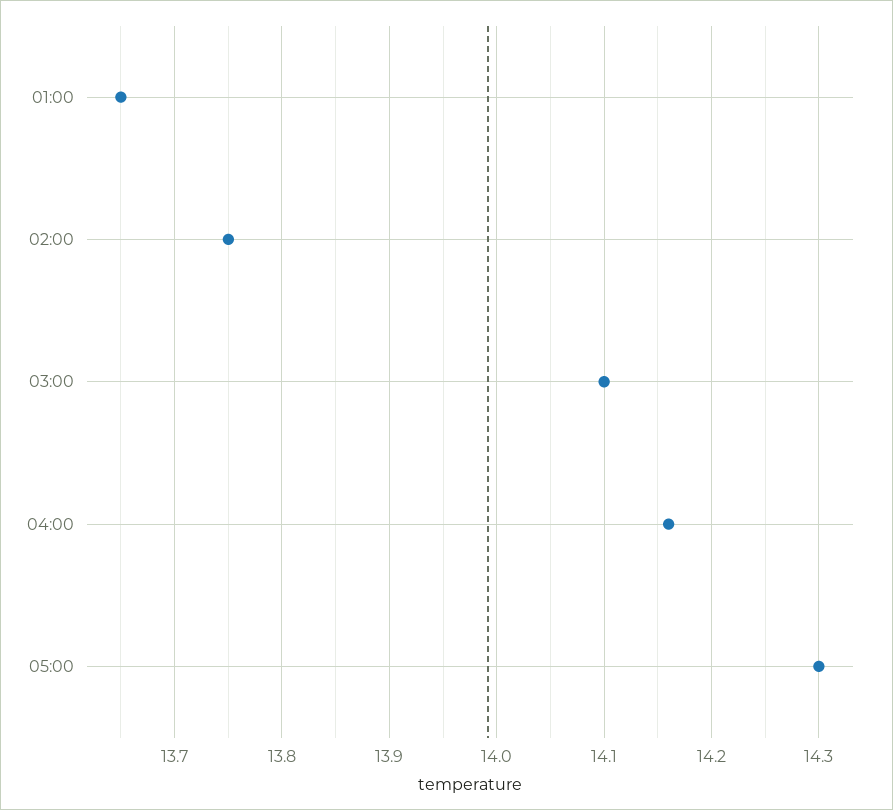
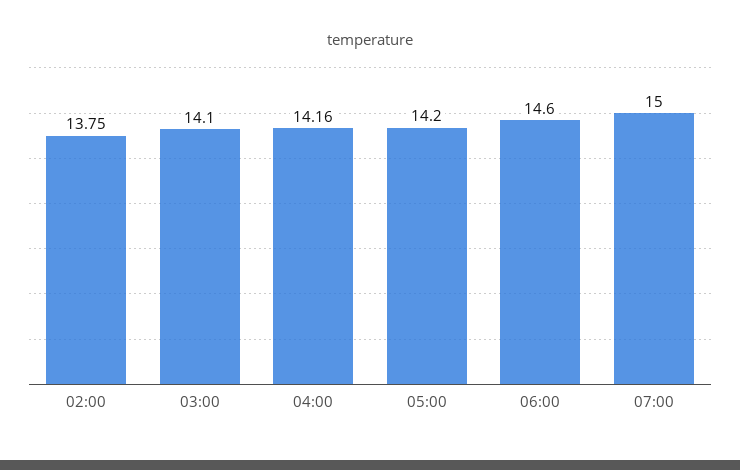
01:00: 13.65 -> none
05:00: 14.3 -> 14.2
06:00: none -> 14.6
07:00: none -> 15

